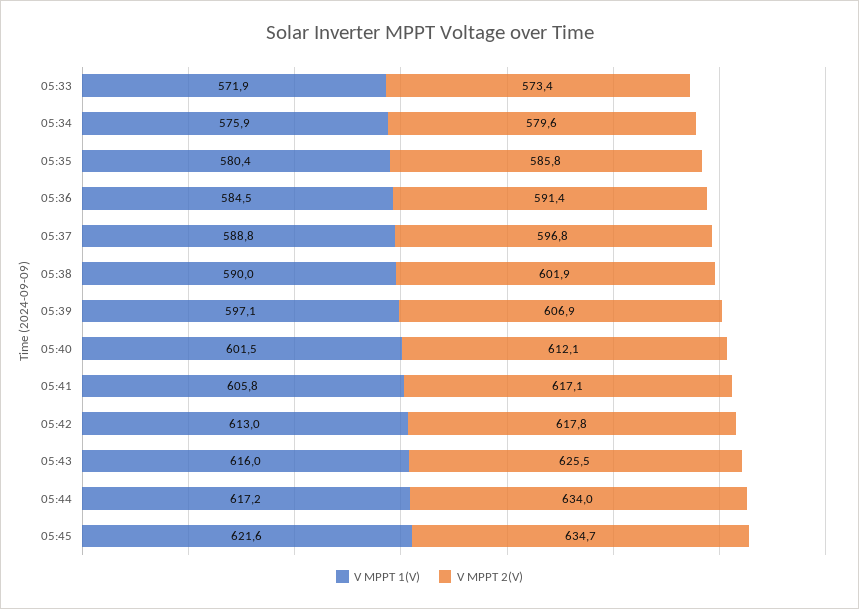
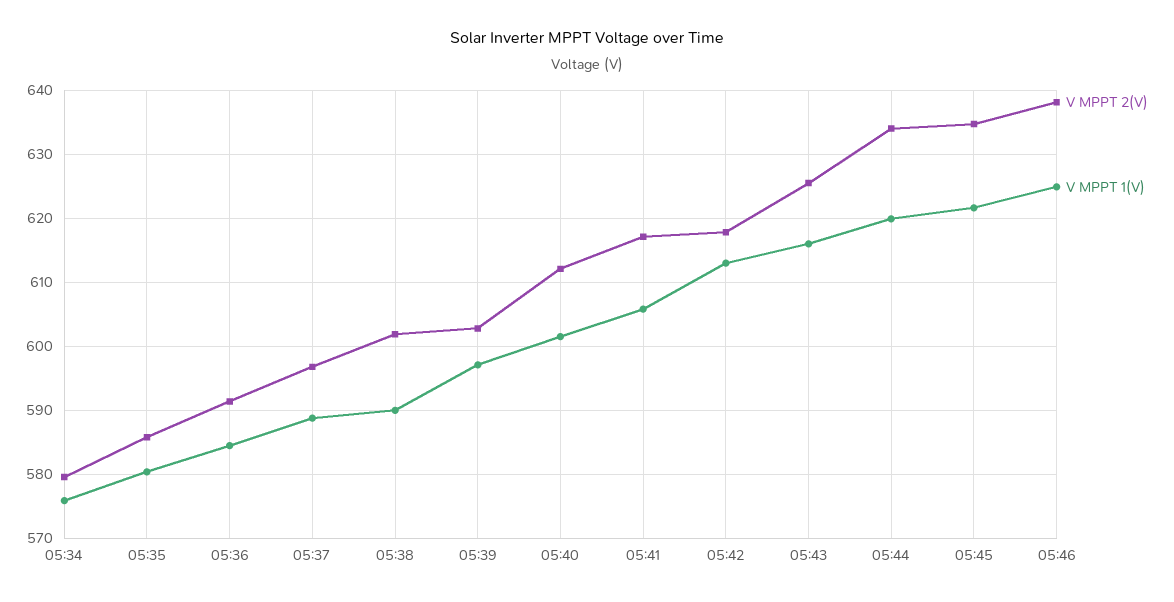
V MPPT 1(V), 05:33: 571.9 -> none
V MPPT 2(V), 05:33: 573.4 -> none
V MPPT 2(V), 05:39: 606.9 -> 603
V MPPT 1(V), 05:44: 617.2 -> 620
V MPPT 2(V), 05:46: none -> 638
V MPPT 1(V), 05:46: none -> 625

